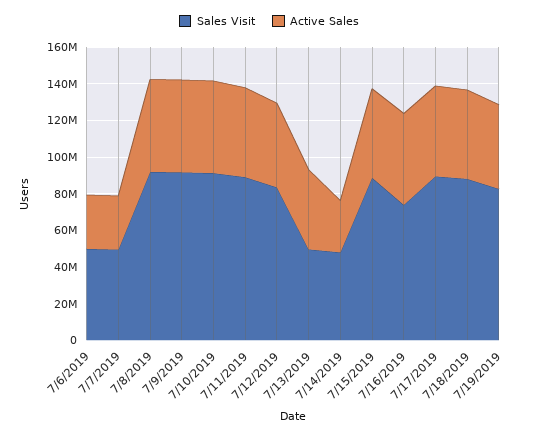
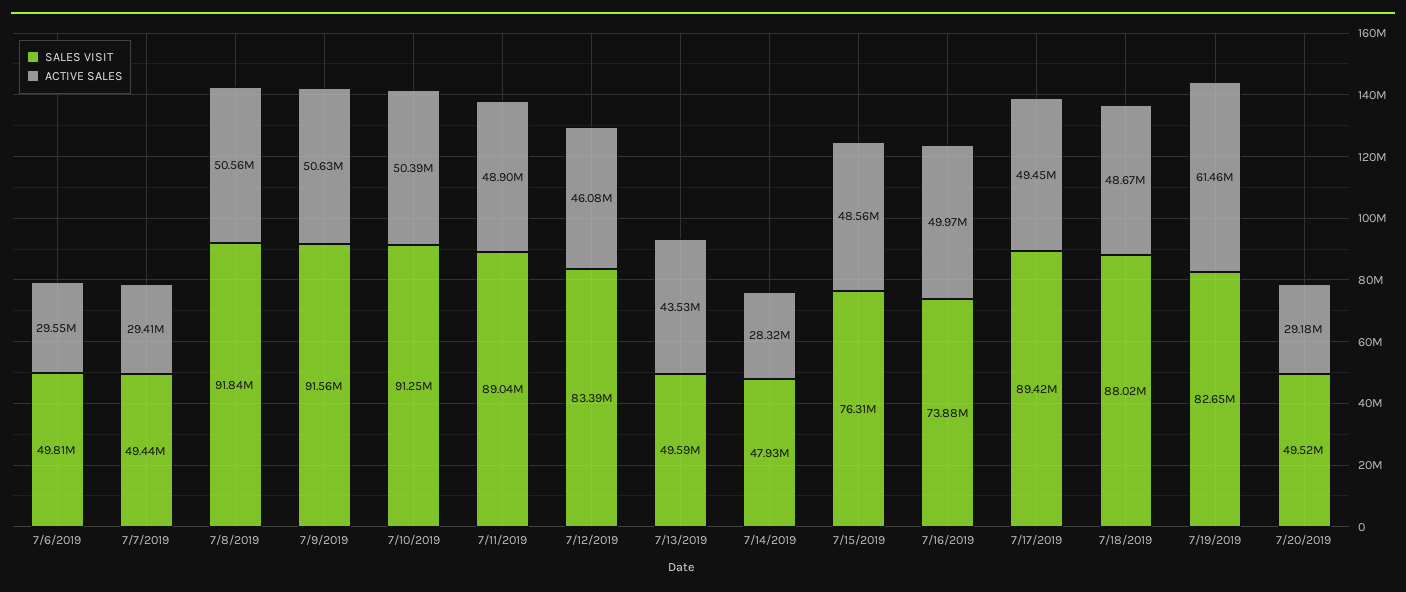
Sales Visit, 7/15/2019: 90000000 -> 76310000
Active Sales, 7/19/2019: 45000000 -> 61460000
Sales Visit, 7/20/2019: none -> 49520000
Active Sales, 7/20/2019: none -> 29180000

